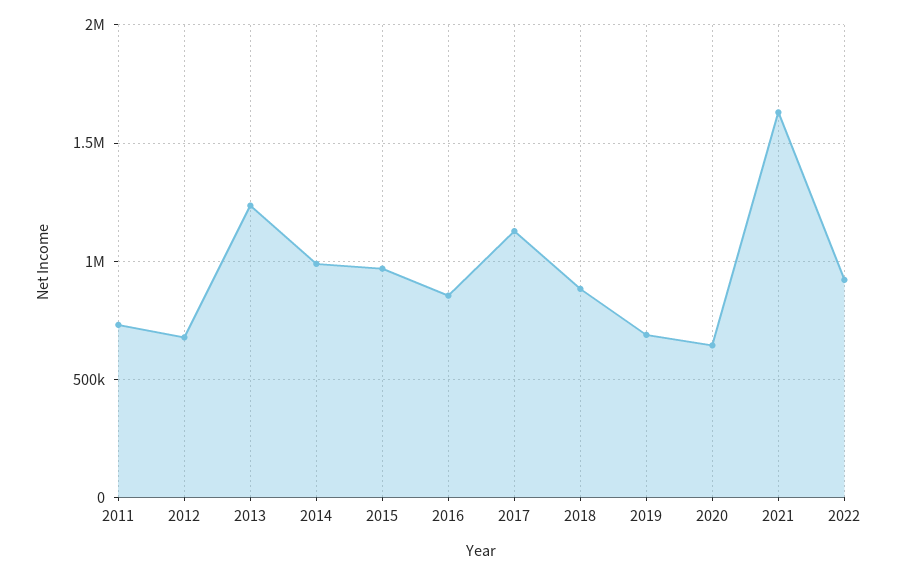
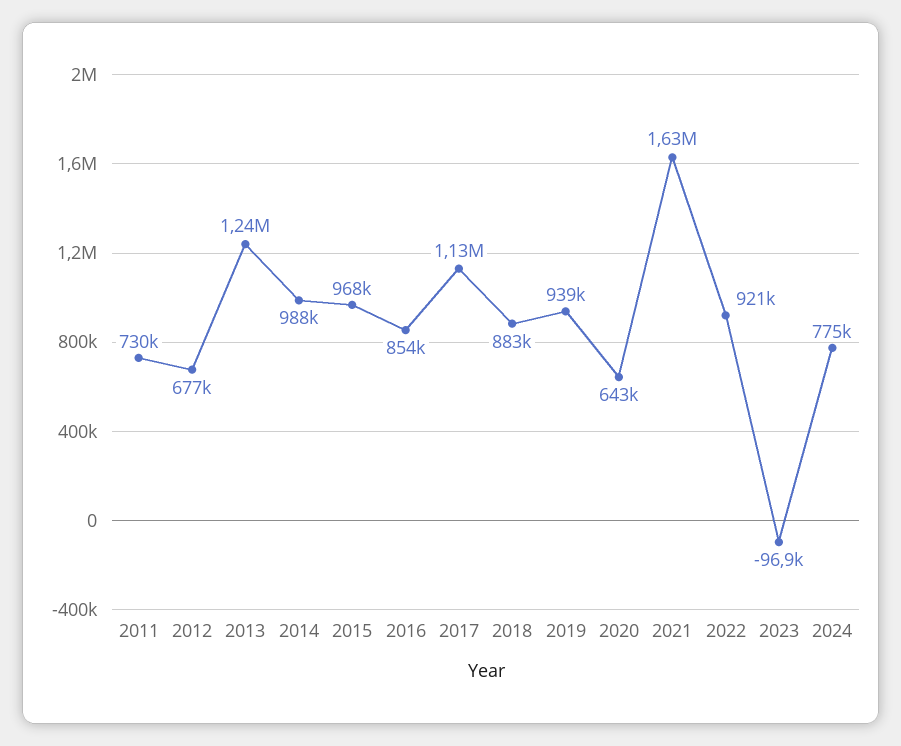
2019: 700000 -> 939000
2023: none -> -96900
2024: none -> 775000

